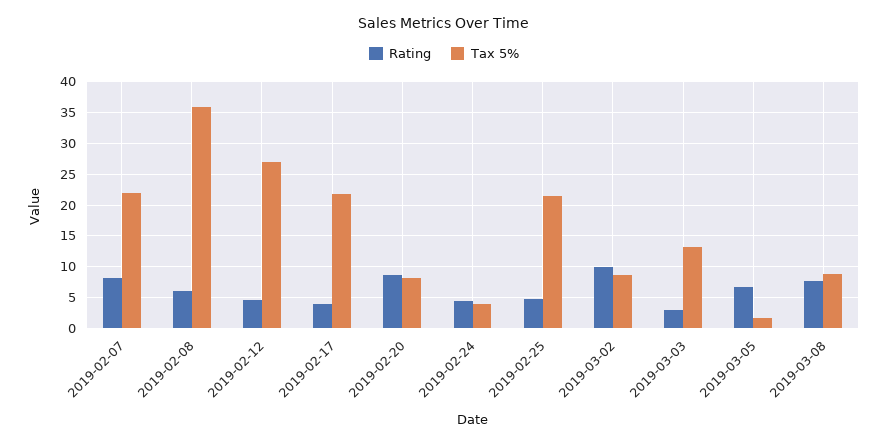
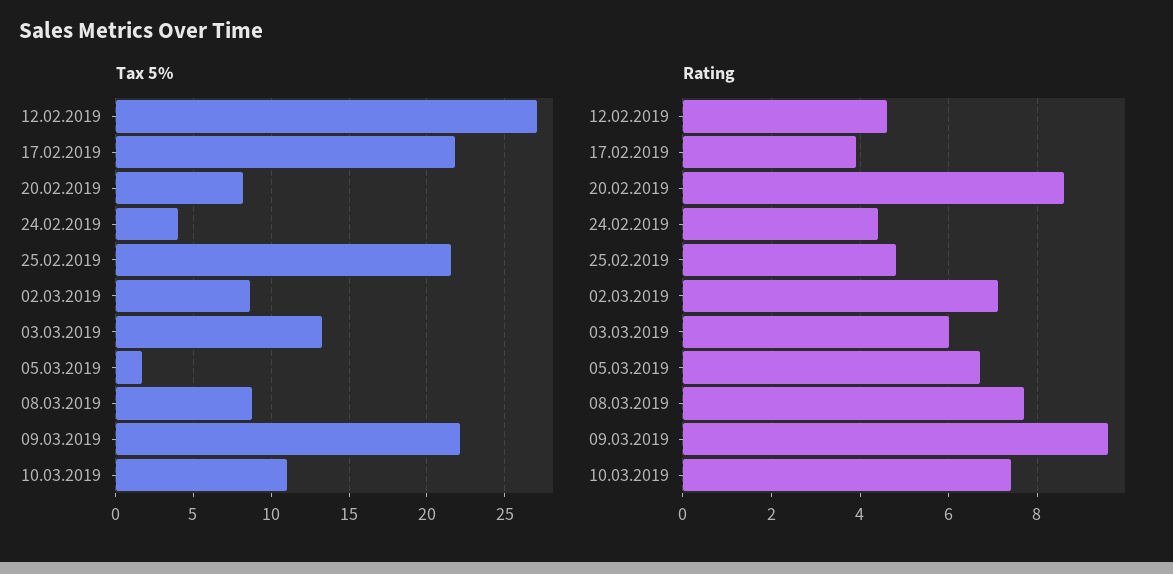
Rating, 2019-02-07: 8 -> none
Tax 5%, 2019-02-07: 22 -> none
Rating, 2019-02-08: 6 -> none
Tax 5%, 2019-02-08: 36 -> none
Rating, 2019-03-02: 10 -> 7
Rating, 2019-03-03: 3 -> 6
Tax 5%, 09.03.2019: none -> 22
Tax 5%, 10.03.2019: none -> 11
Rating, 09.03.2019: none -> 9.5
Rating, 10.03.2019: none -> 7.5

